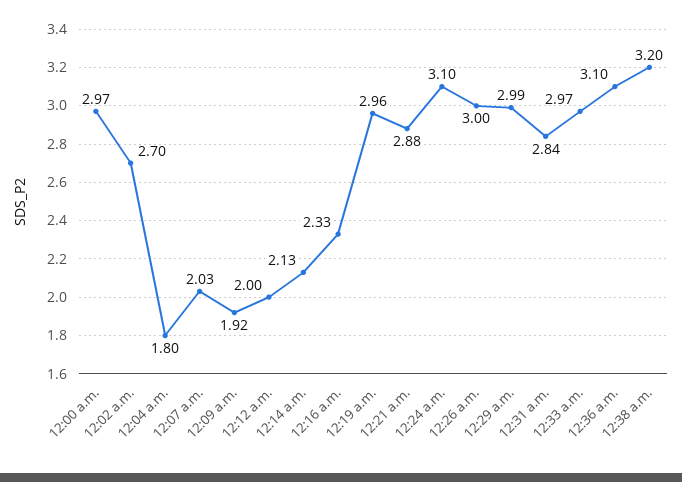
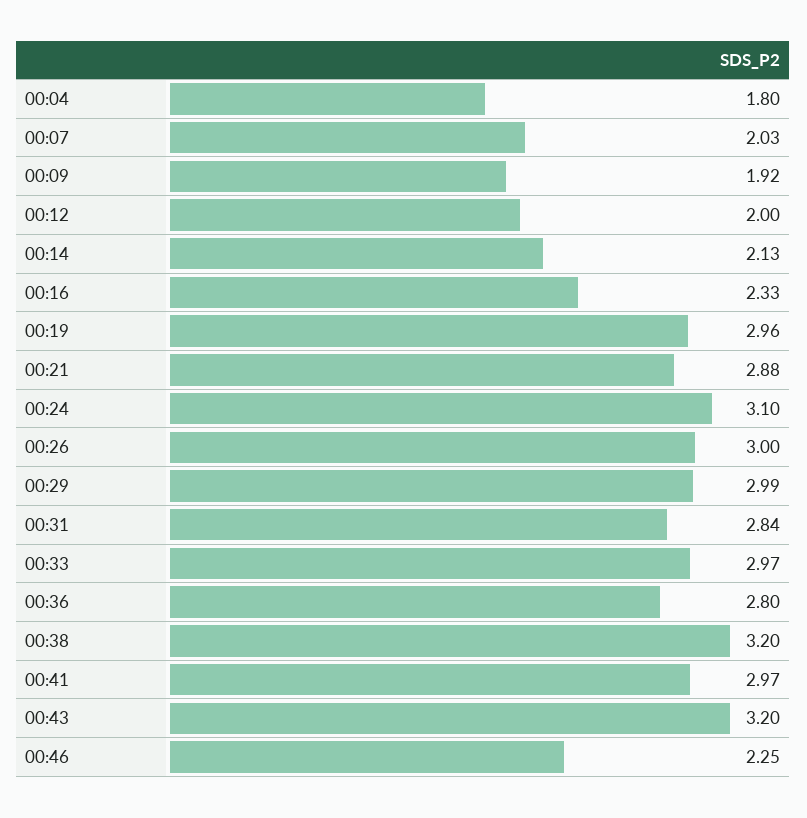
12:00 a.m.: 2.97 -> none
12:02 a.m.: 2.7 -> none
12:36 a.m.: 3.1 -> 2.8
00:41: none -> 2.97
00:43: none -> 3.2
00:46: none -> 2.25

